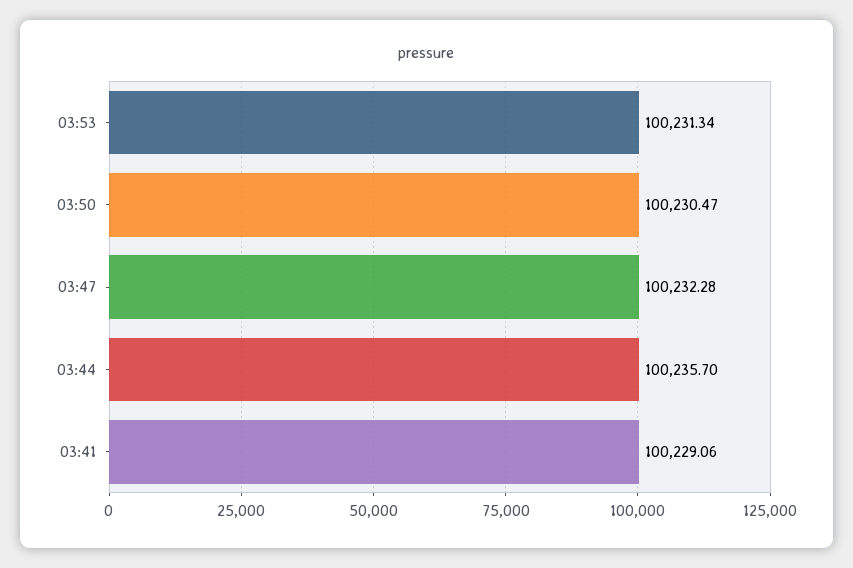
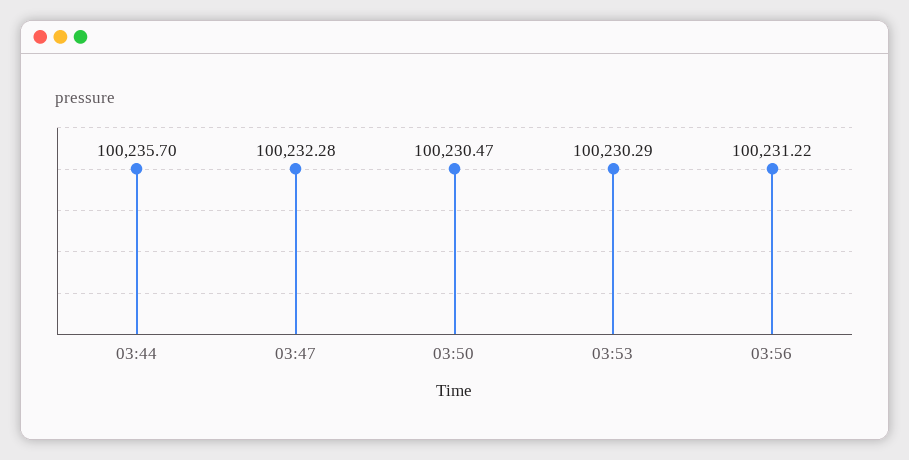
03:53: 100231.34 -> 100230.29
03:41: 100229.06 -> none
03:56: none -> 100231.22

